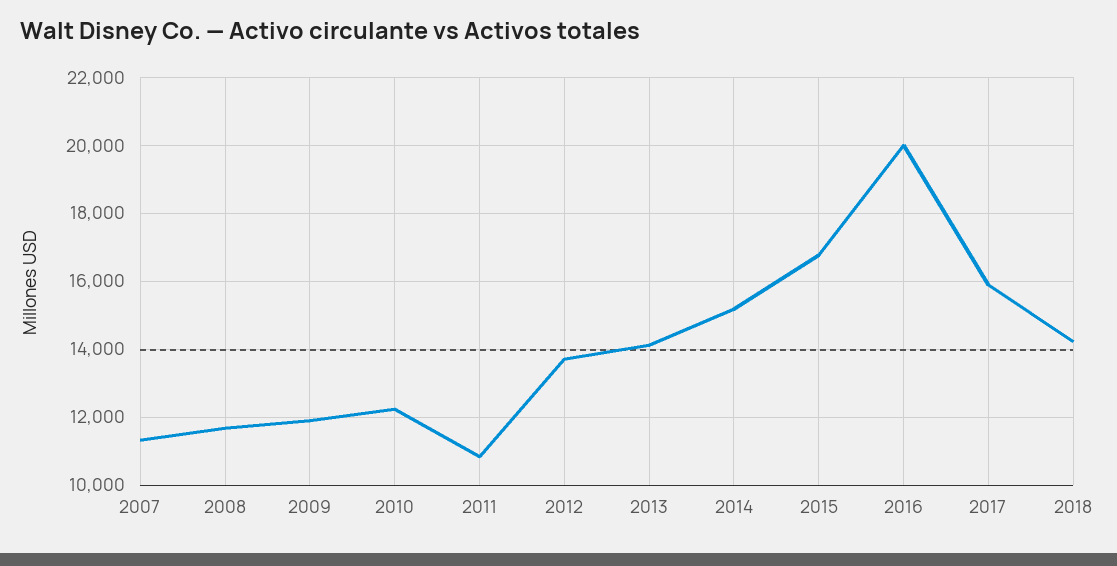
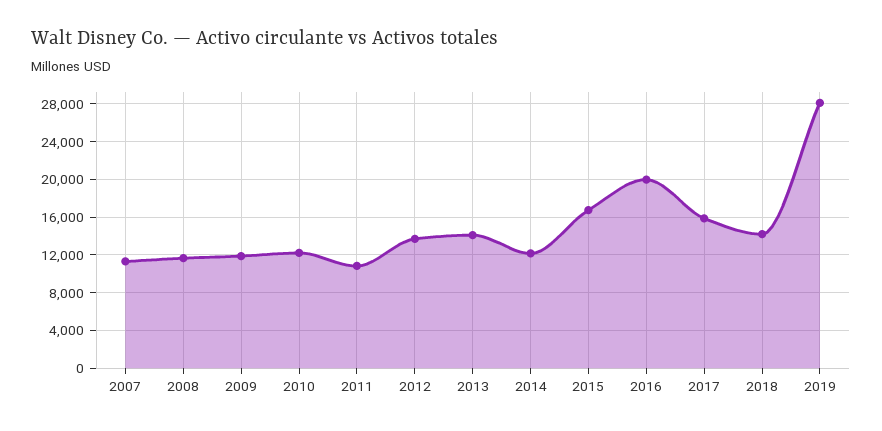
2014: 15200 -> 12000
2019: none -> 28000

